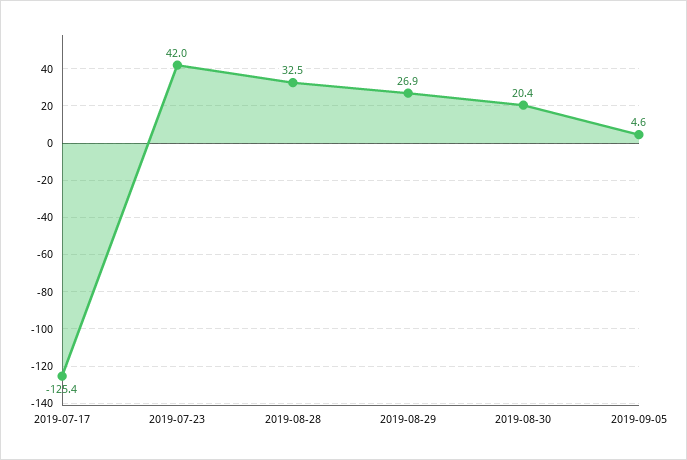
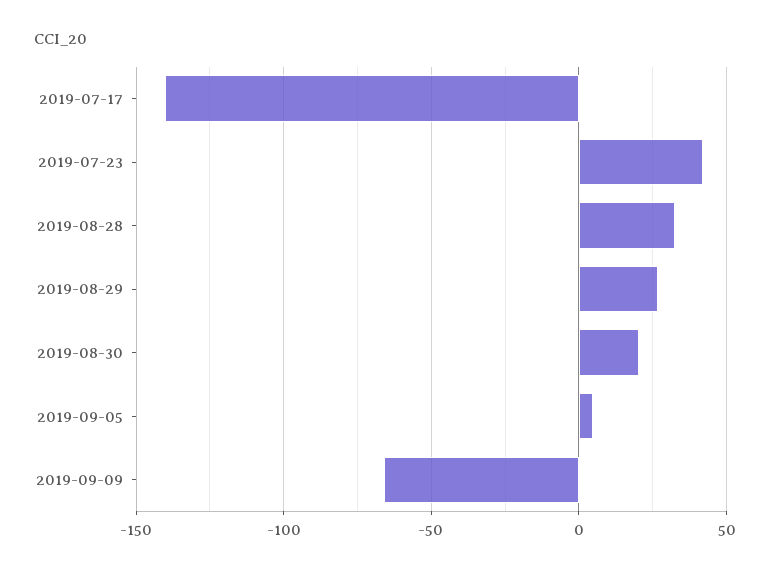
2019-07-17: -125.4 -> -140
2019-09-09: none -> -65

